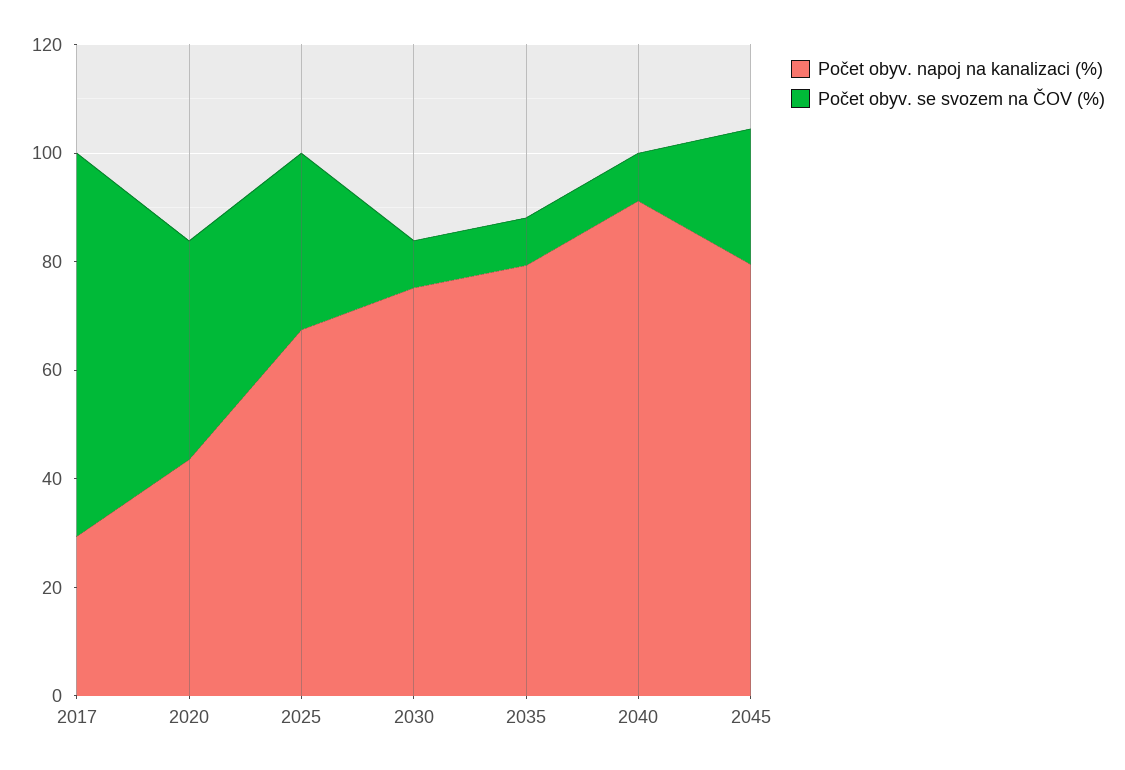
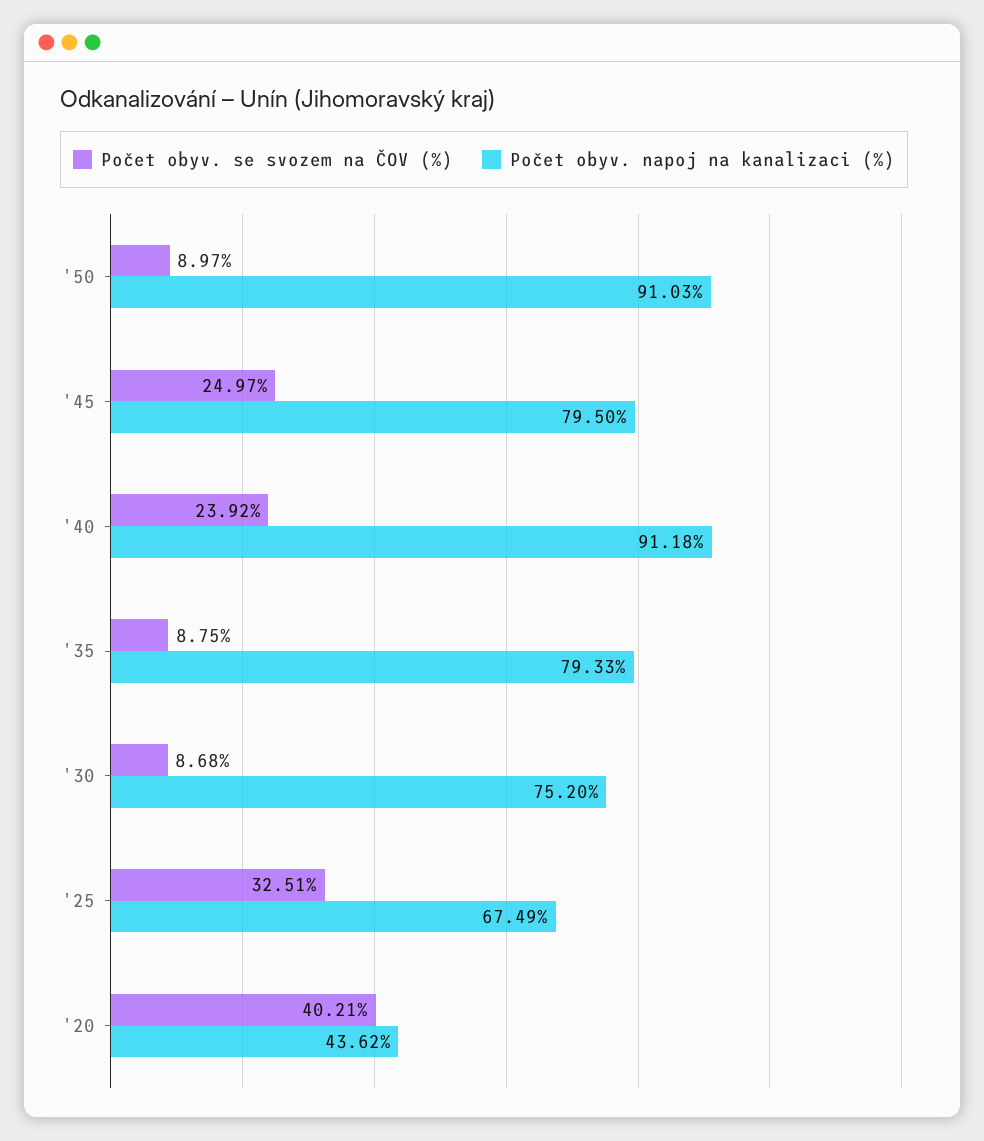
Počet obyv. napoj na kanalizaci (%), 2017: 30 -> none
Počet obyv. se svozem na ČOV (%), 2017: 70 -> none
Počet obyv. se svozem na ČOV (%), 2040: 10 -> 23.92
Počet obyv. se svozem na ČOV (%), '50: none -> 8.97
Počet obyv. napoj na kanalizaci (%), '50: none -> 91.03

